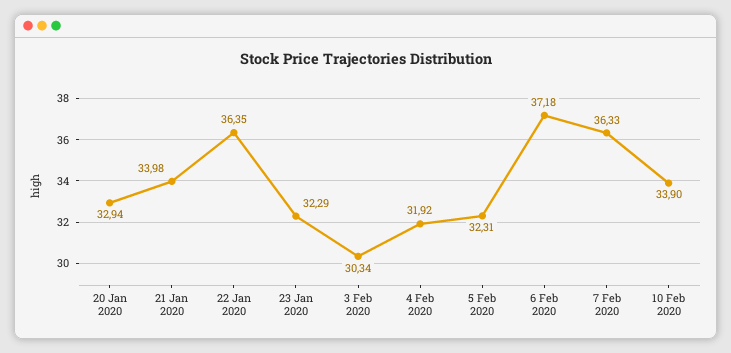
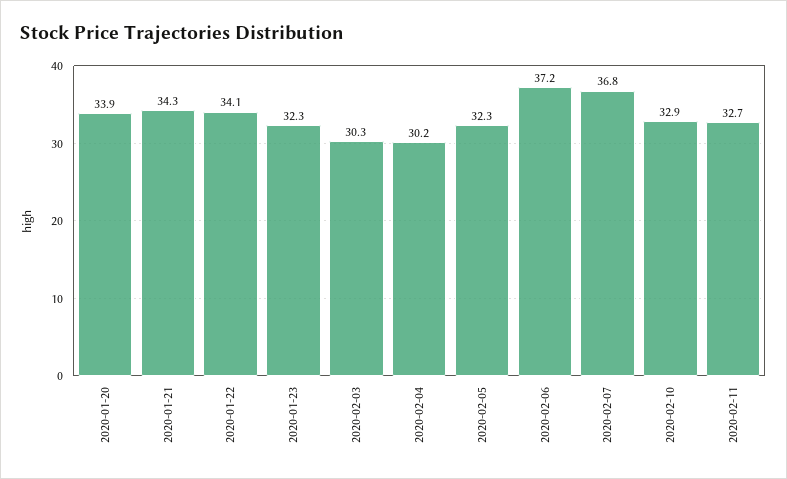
20 Jan 2020: 32.94 -> 33.9
21 Jan 2020: 33.98 -> 34.3
22 Jan 2020: 36.35 -> 34.1
4 Feb 2020: 31.92 -> 30.2
7 Feb 2020: 36.33 -> 36.8
10 Feb 2020: 33.9 -> 32.9
2020-02-11: none -> 32.7

